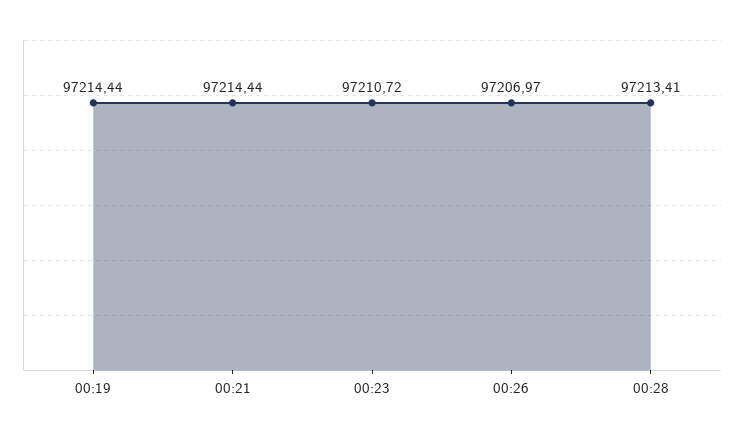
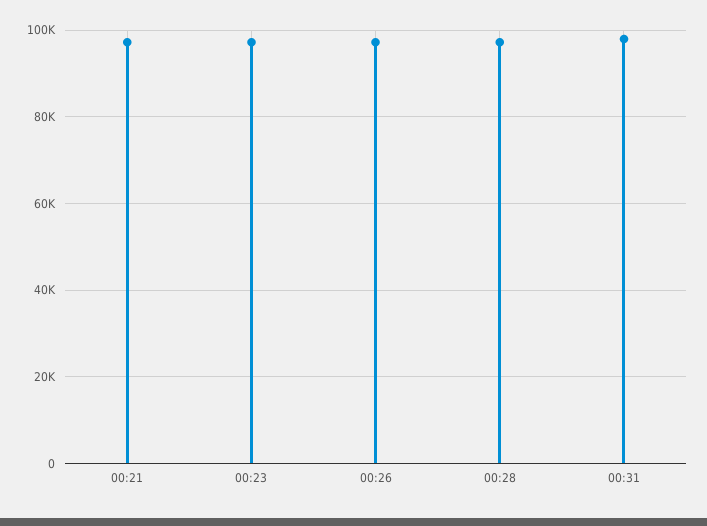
00:19: 97214.44 -> none
00:31: none -> 98000

